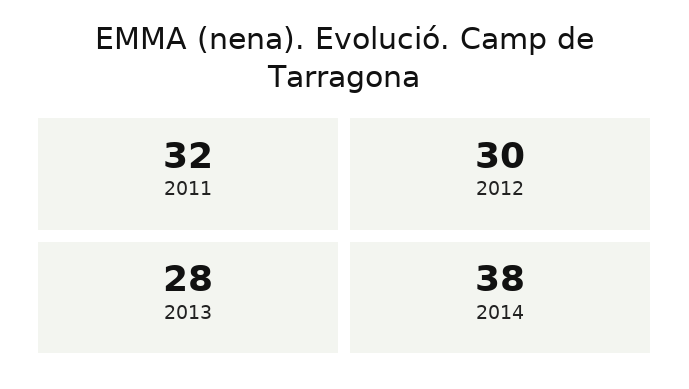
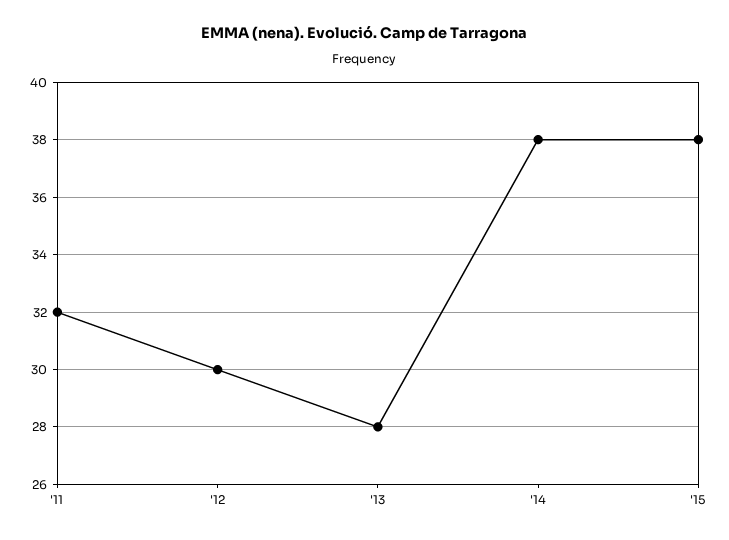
'15: none -> 38

